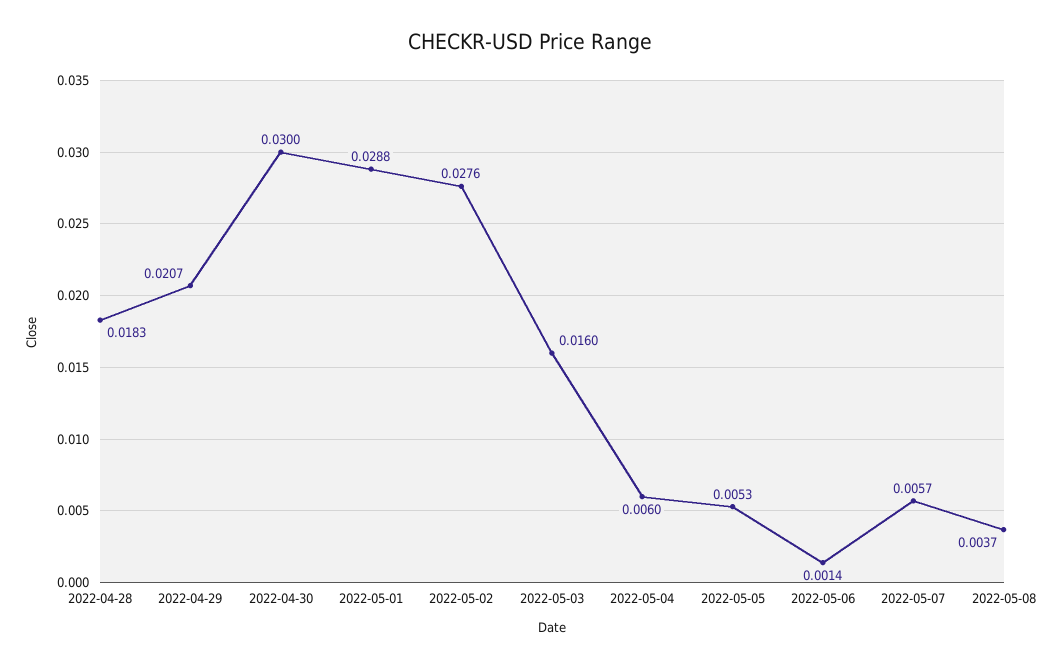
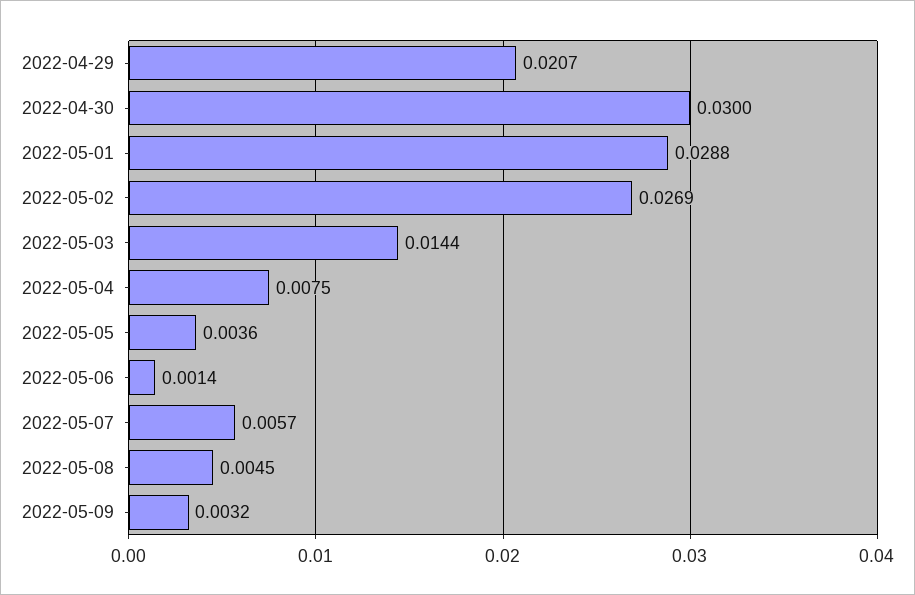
2022-04-28: 0.0183 -> none
2022-05-02: 0.0276 -> 0.0269
2022-05-03: 0.016 -> 0.0144
2022-05-04: 0.006 -> 0.0075
2022-05-05: 0.0053 -> 0.0036
2022-05-08: 0.0037 -> 0.0045
2022-05-09: none -> 0.0032

